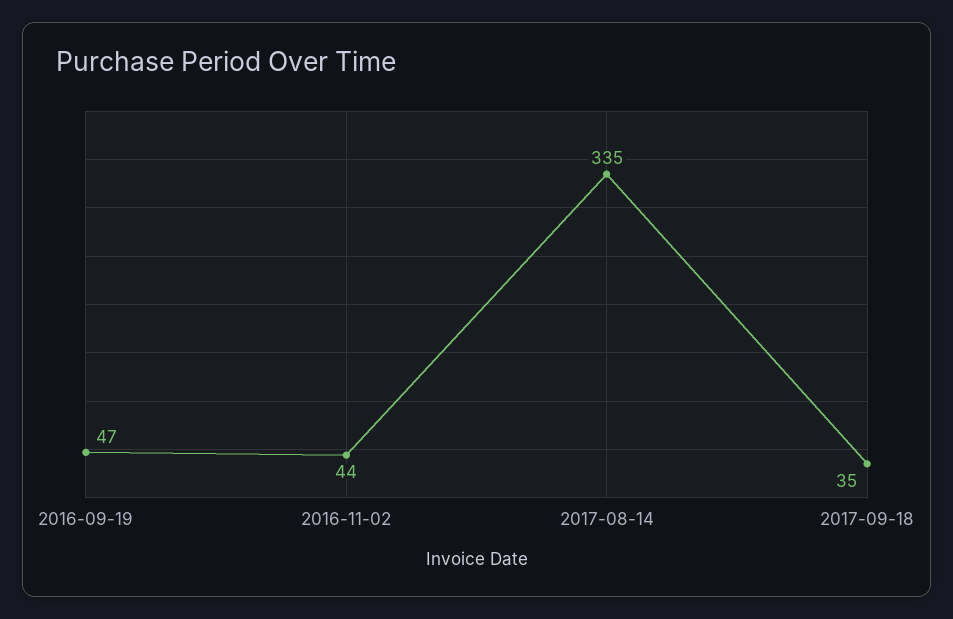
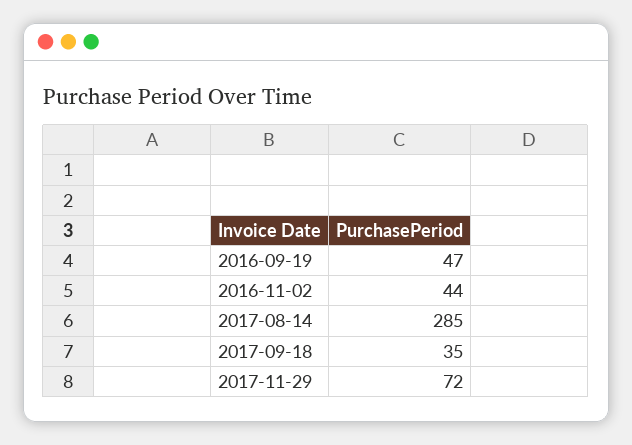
2017-08-14: 335 -> 285
2017-11-29: none -> 72

